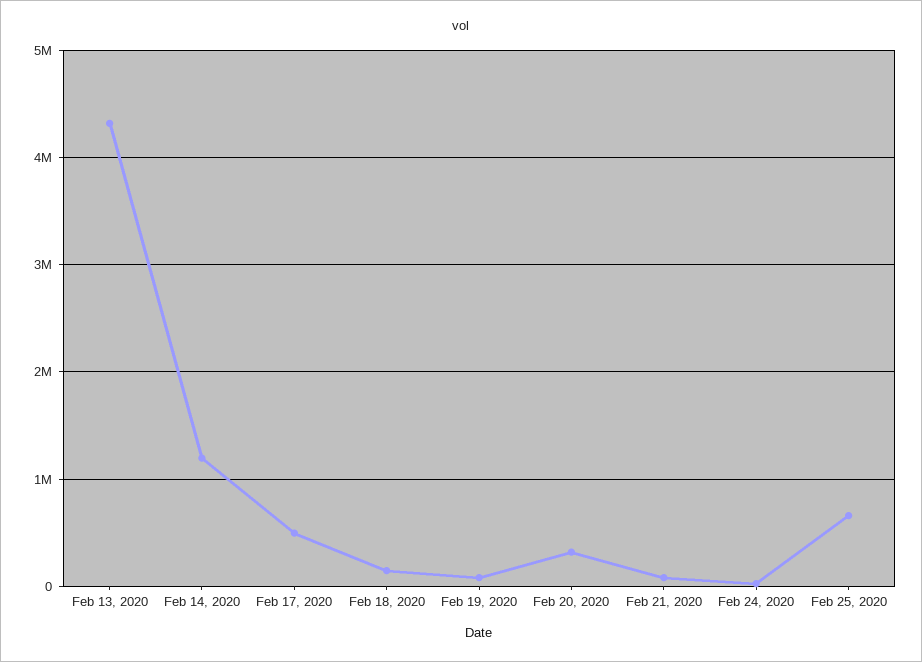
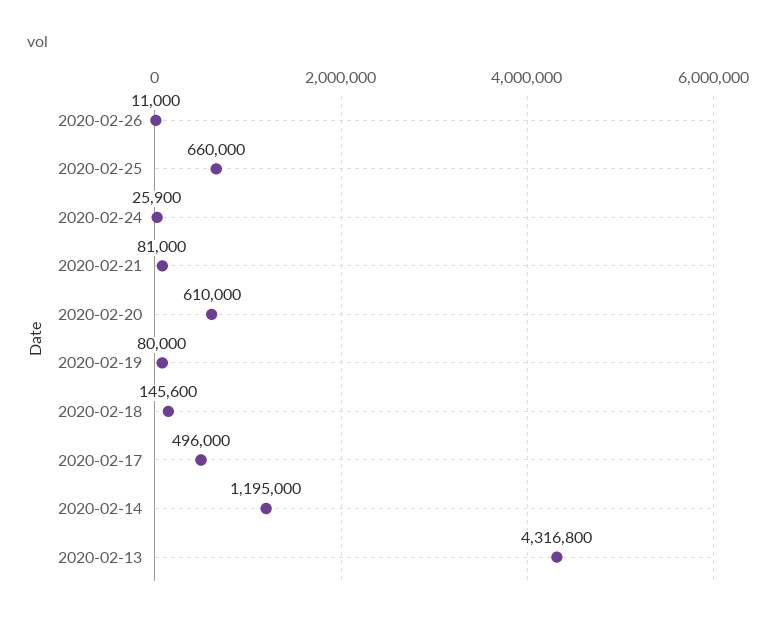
Feb 20, 2020: 300000 -> 610000
2020-02-26: none -> 11000

